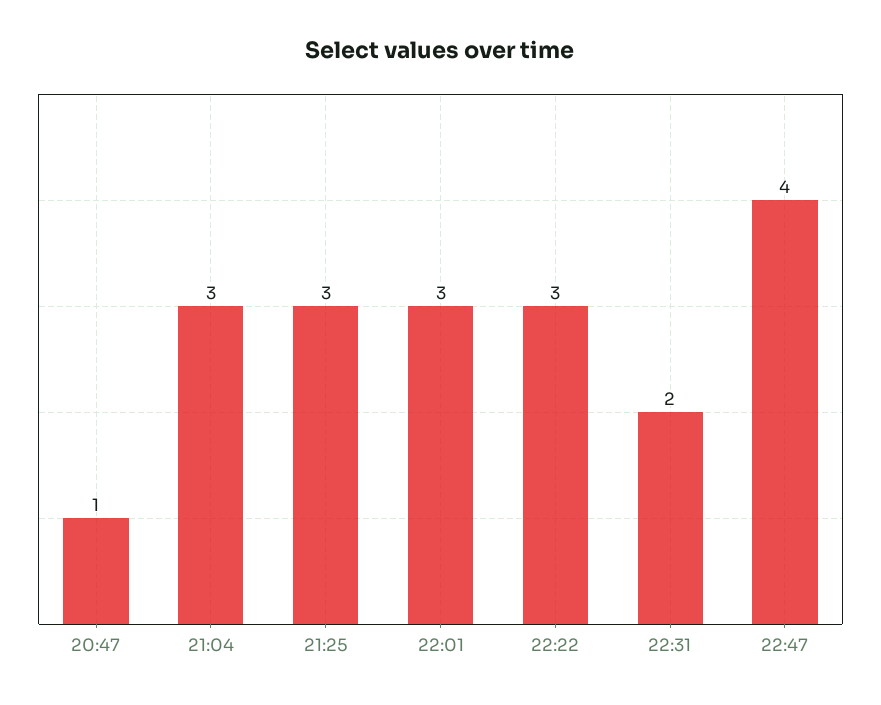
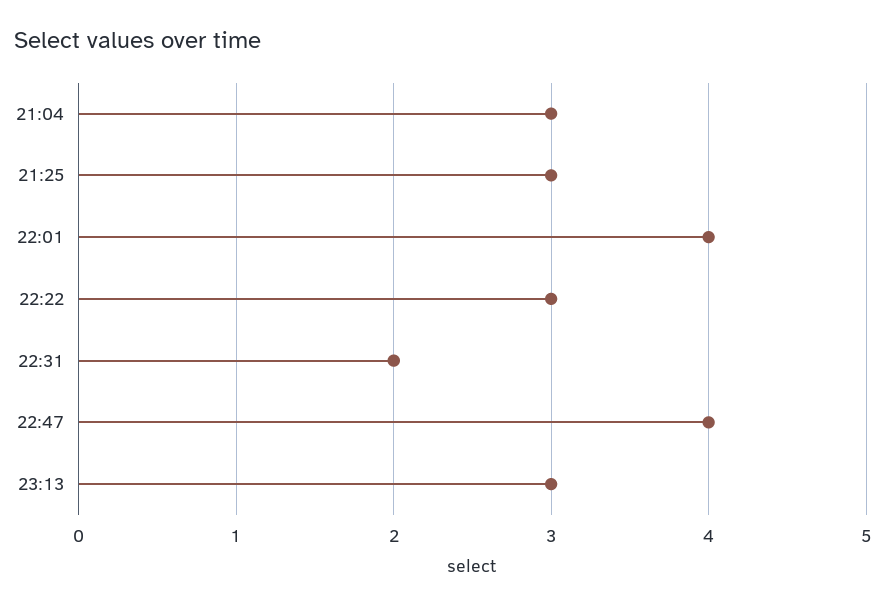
20:47: 1 -> none
22:01: 3 -> 4
23:13: none -> 3

